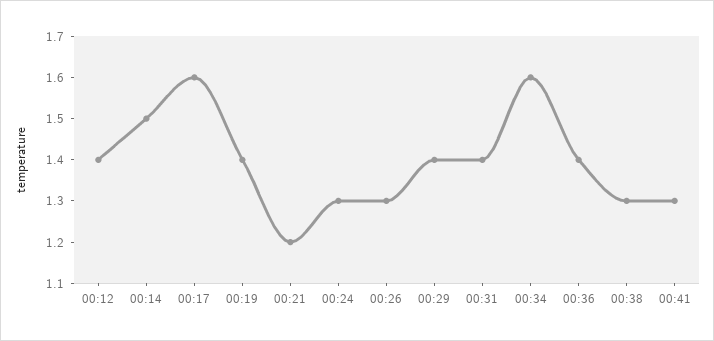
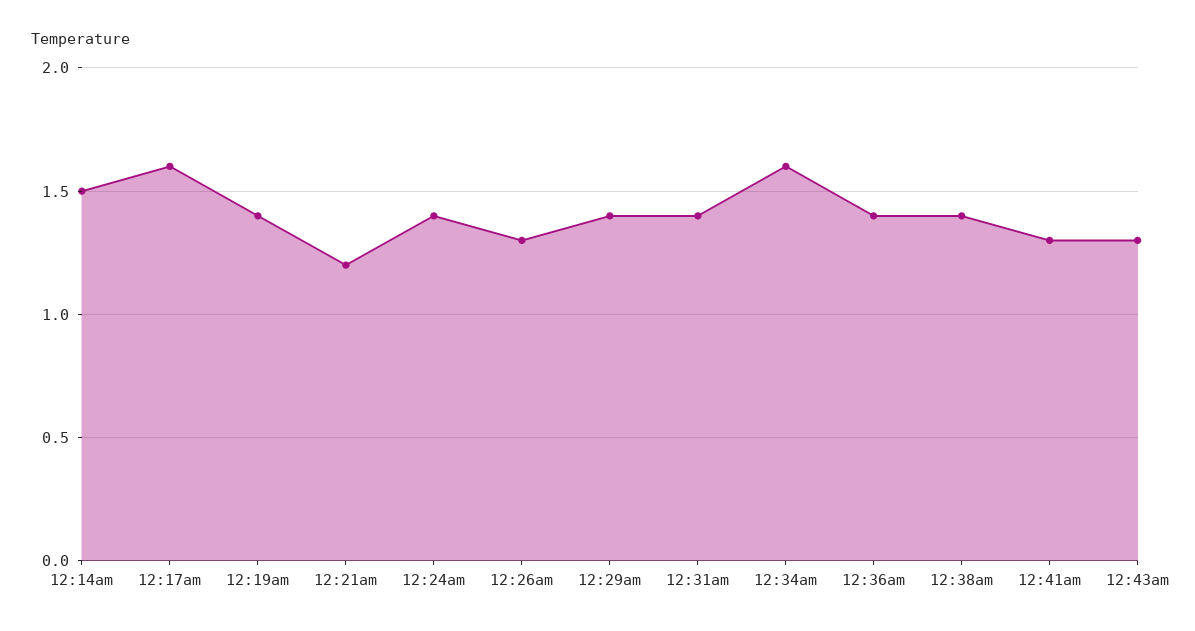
00:12: 1.4 -> none
00:24: 1.3 -> 1.4
00:38: 1.3 -> 1.4
12:43am: none -> 1.3

